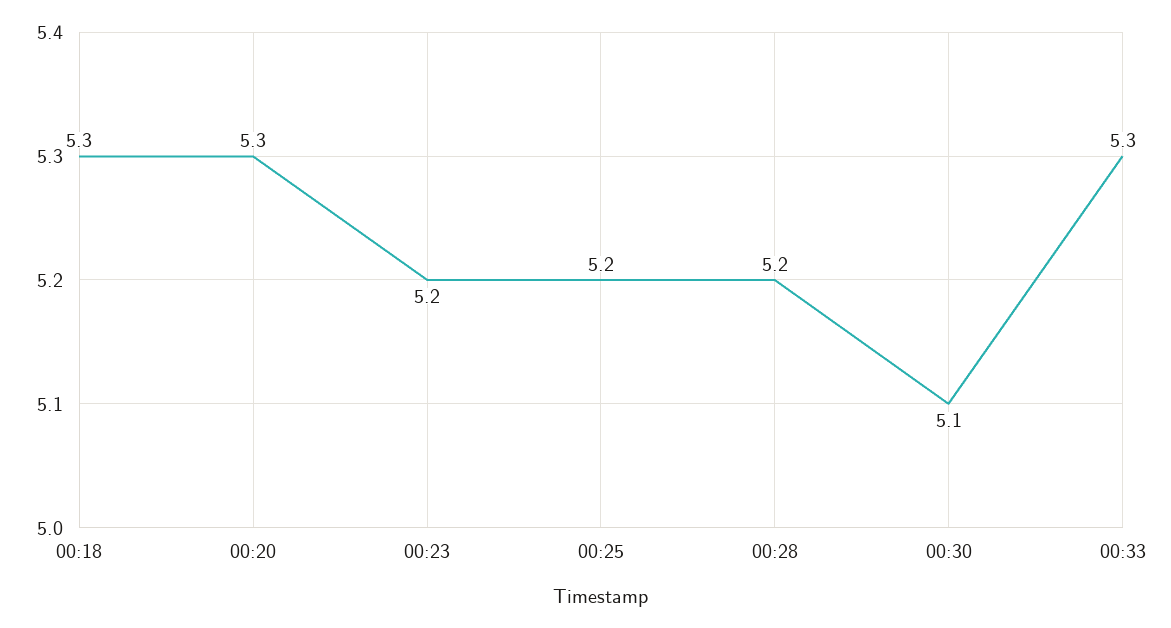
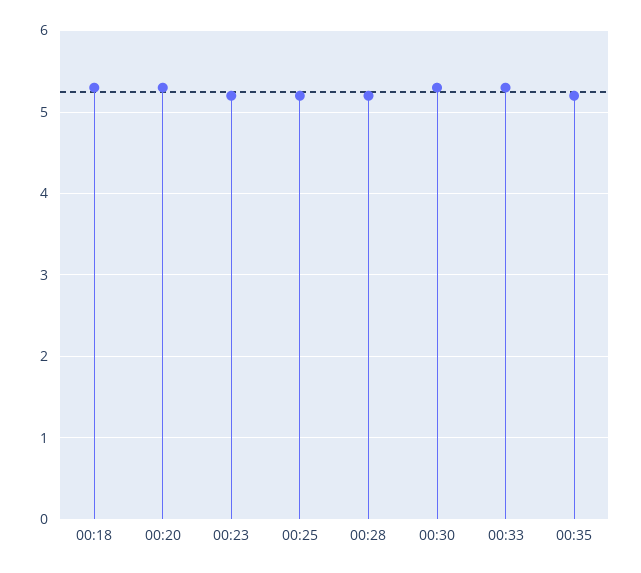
00:30: 5.1 -> 5.3
00:35: none -> 5.2

